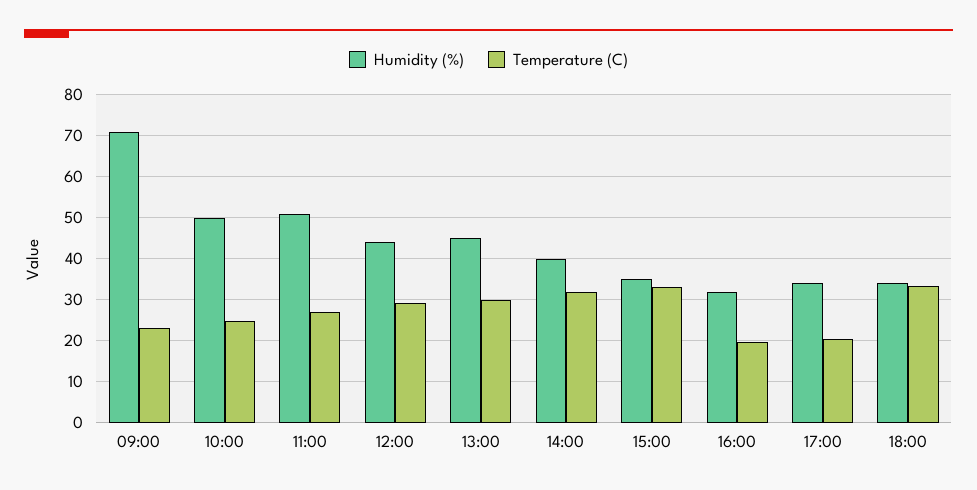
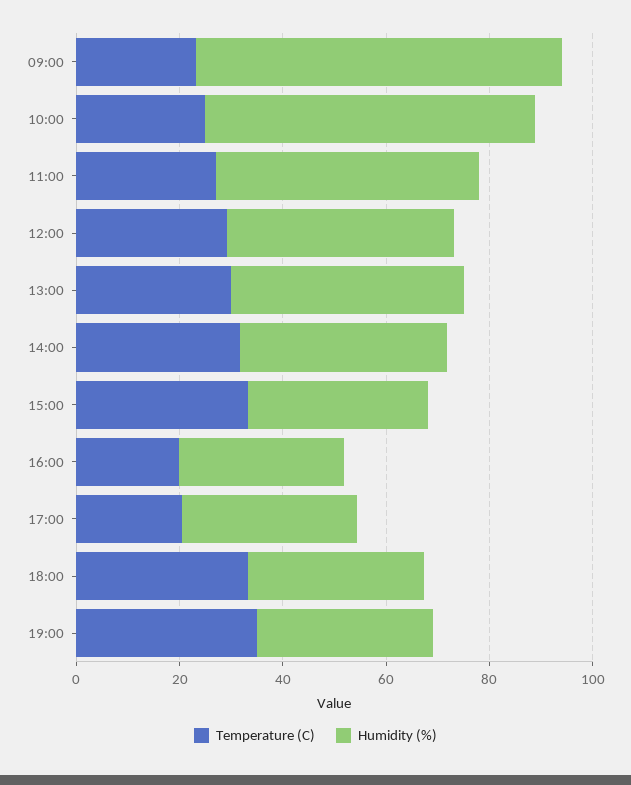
Humidity (%), 10:00: 50 -> 65
Temperature (C), 19:00: none -> 35
Humidity (%), 19:00: none -> 35

